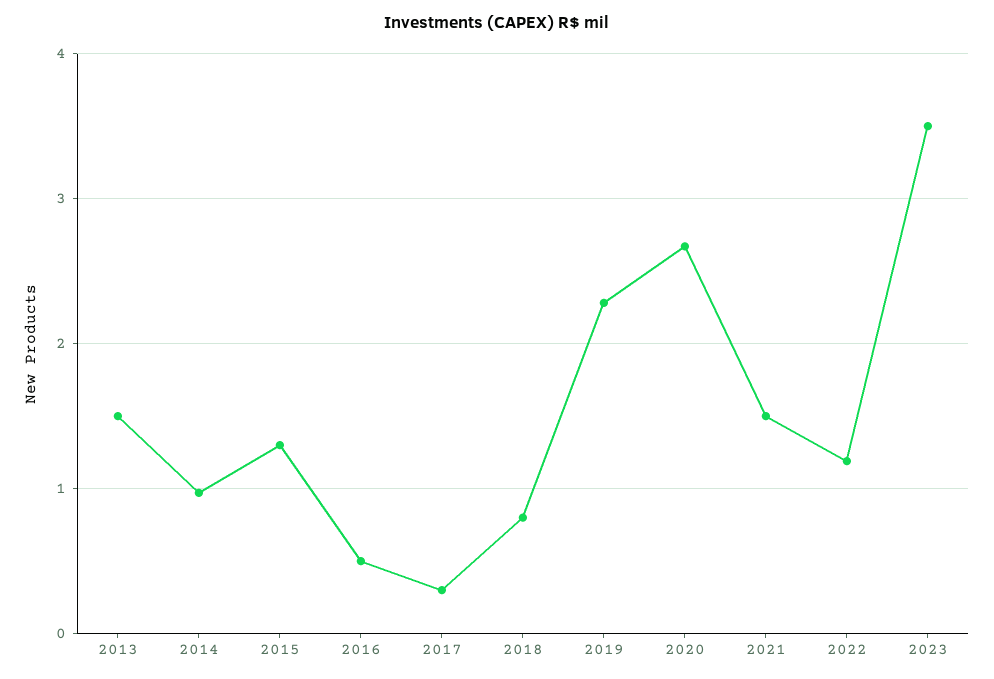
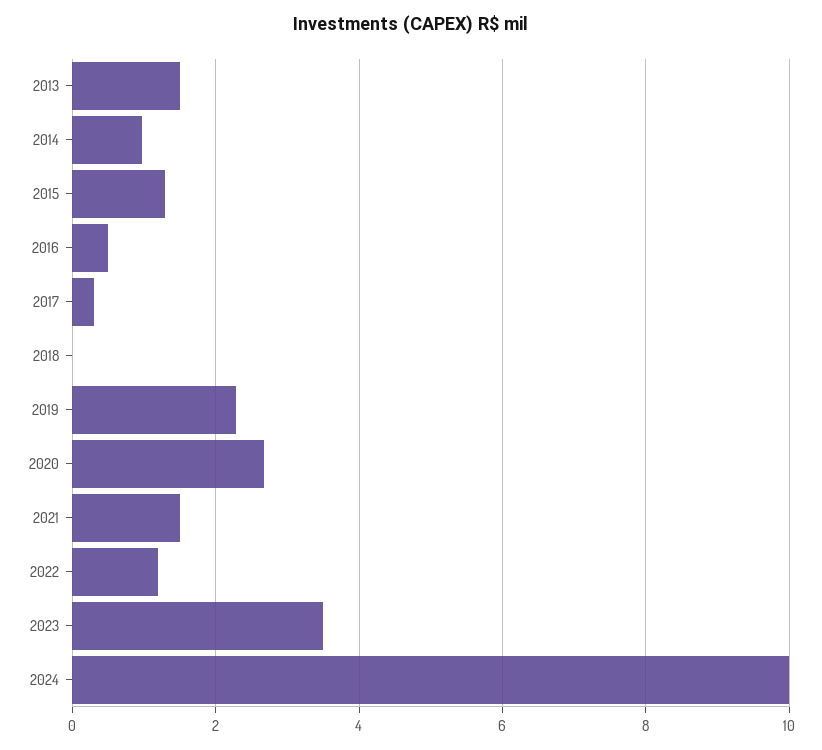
2018: 0.8 -> 0
2024: none -> 10

